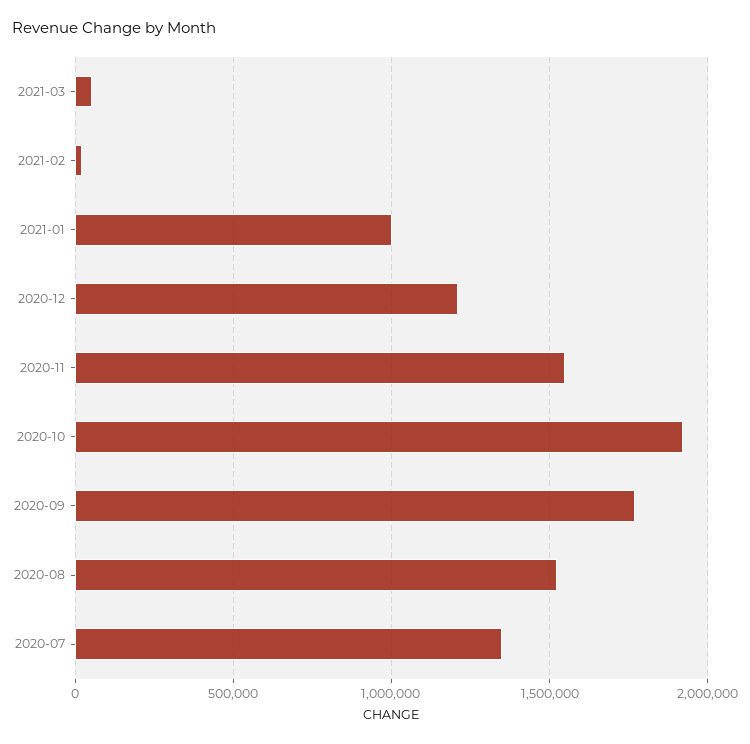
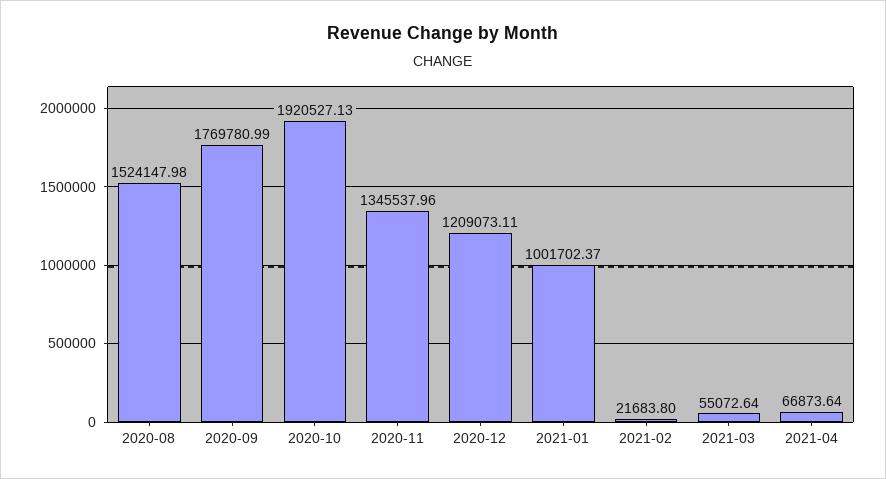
2020-11: 1550000 -> 1345537.96
2020-07: 1350000 -> none
2021-04: none -> 66873.64

